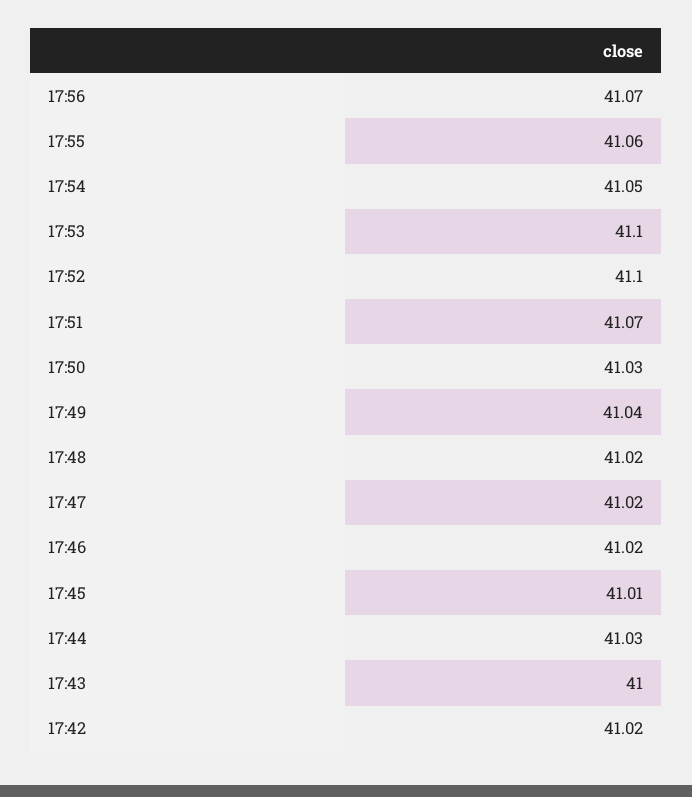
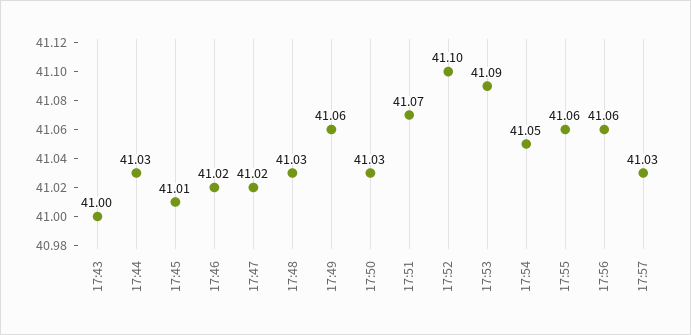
17:56: 41.07 -> 41.06
17:53: 41.1 -> 41.09
17:49: 41.04 -> 41.06
17:48: 41.02 -> 41.03
17:42: 41.02 -> none
17:57: none -> 41.03

